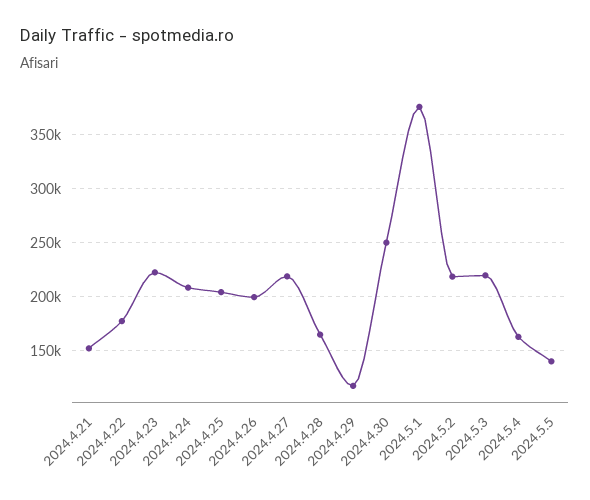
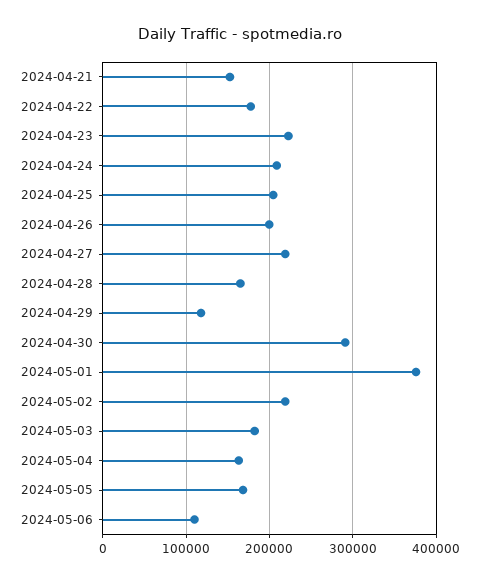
2024.4.30: 250000 -> 290000
2024.5.3: 220000 -> 180000
2024.5.5: 140000 -> 170000
2024-05-06: none -> 110000

